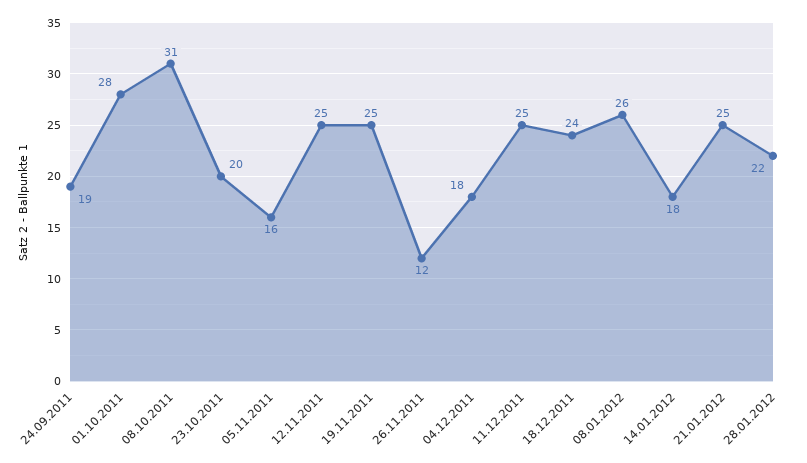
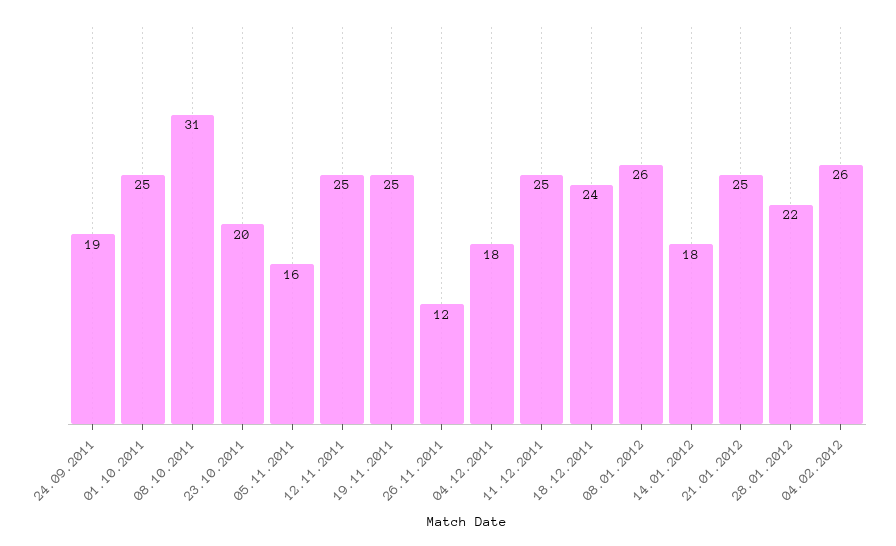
01.10.2011: 28 -> 25
04.02.2012: none -> 26

